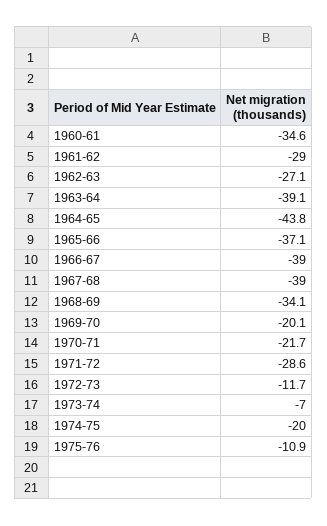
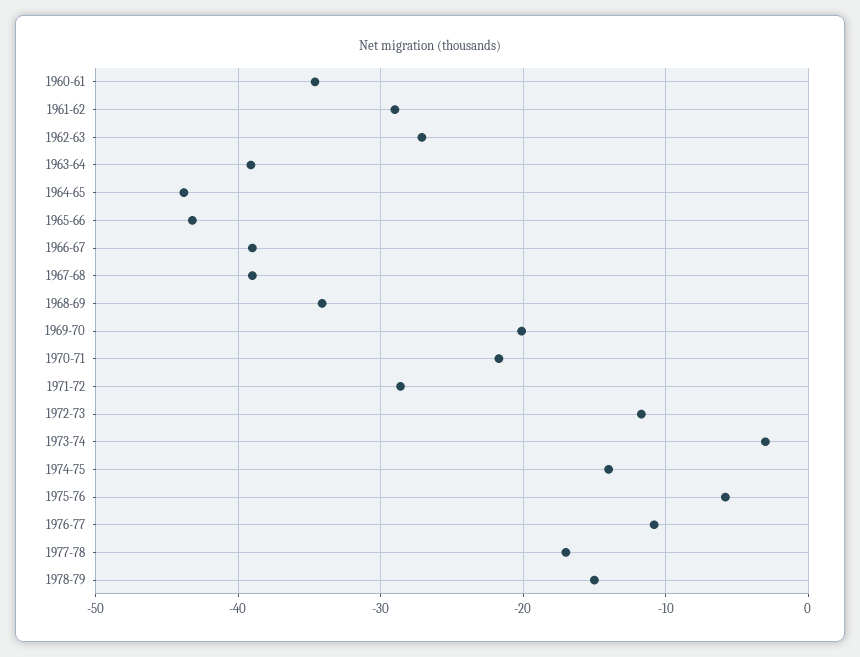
1965-66: -37.1 -> -43
1973-74: -7 -> -3
1974-75: -20 -> -14
1975-76: -10.9 -> -6
1976-77: none -> -11
1977-78: none -> -17
1978-79: none -> -15

